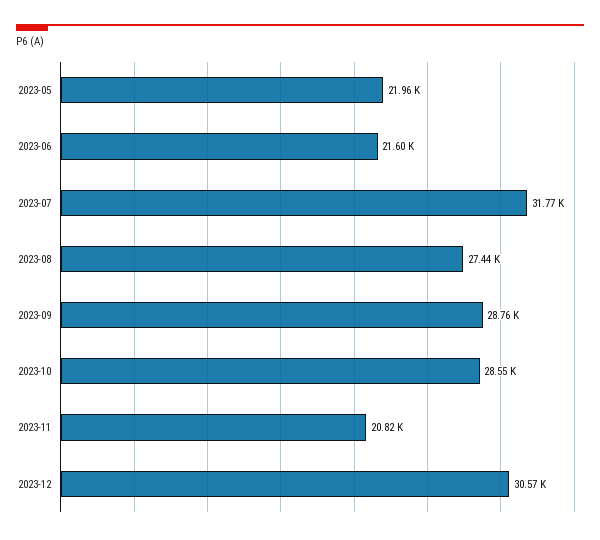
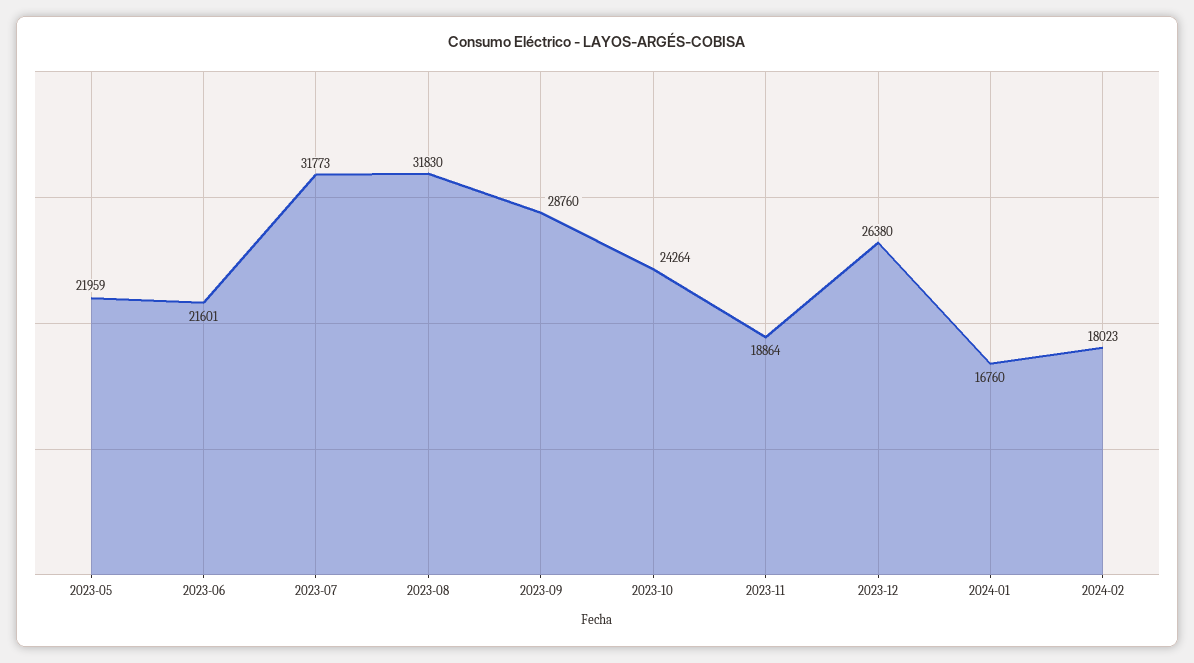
2023-08: 27440 -> 31830
2023-10: 28550 -> 24264
2023-11: 20820 -> 18864
2023-12: 30570 -> 26380
2024-01: none -> 16760
2024-02: none -> 18023

